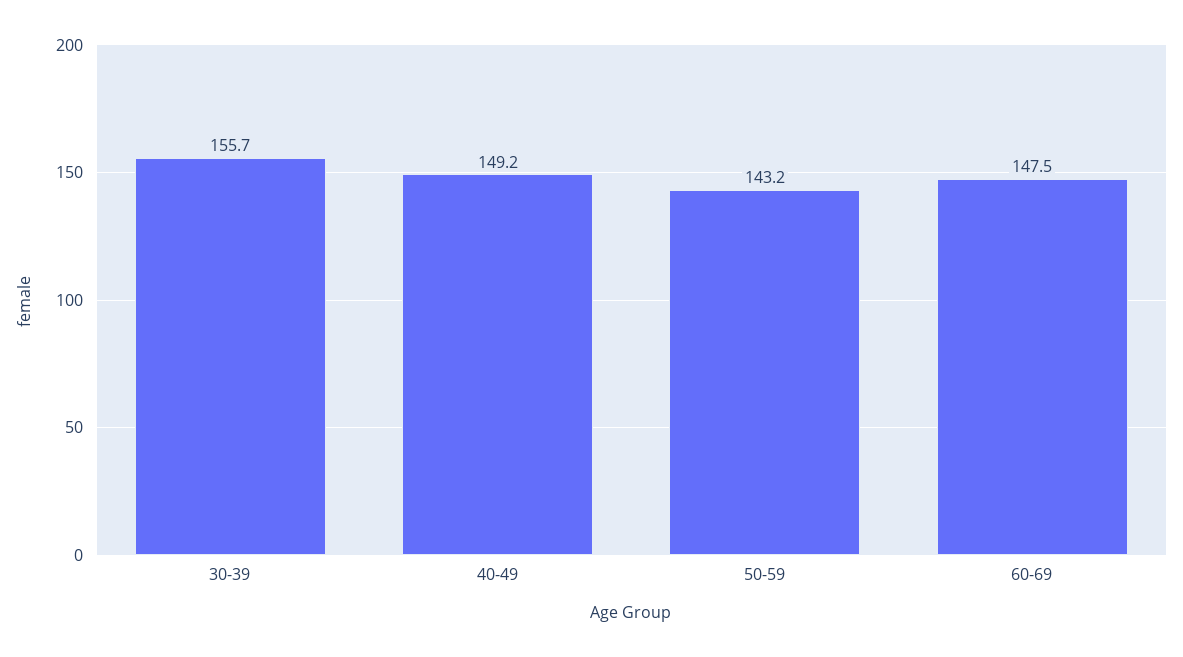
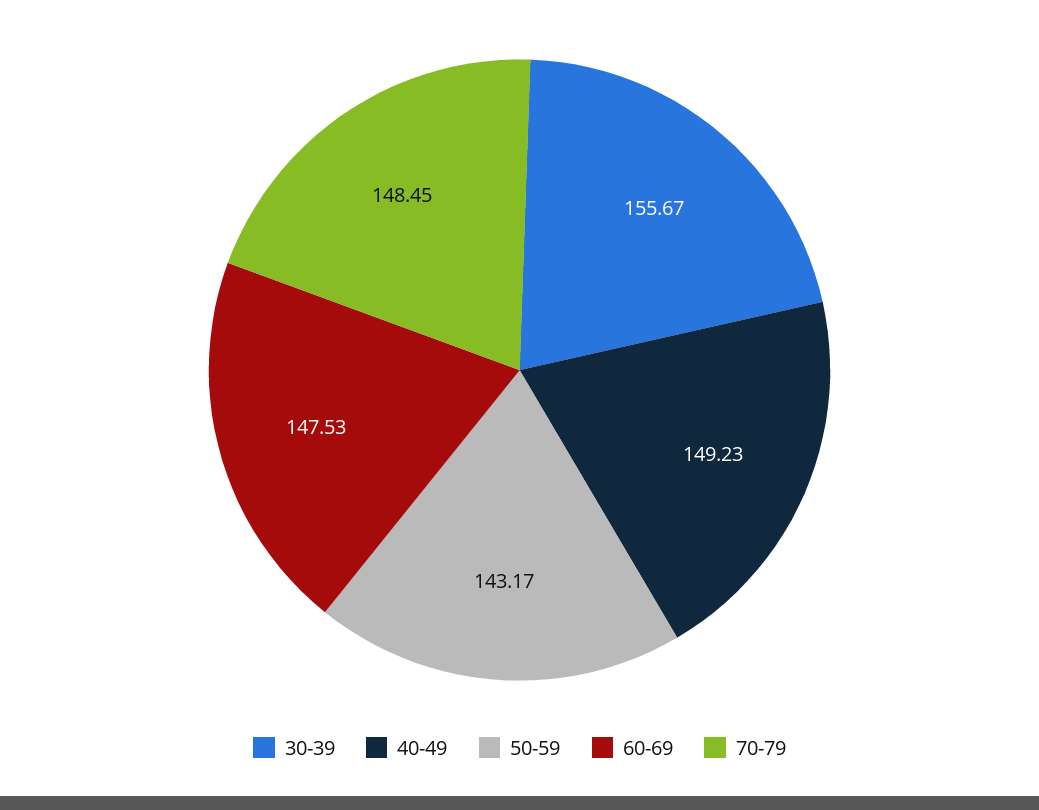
70-79: none -> 148.45

